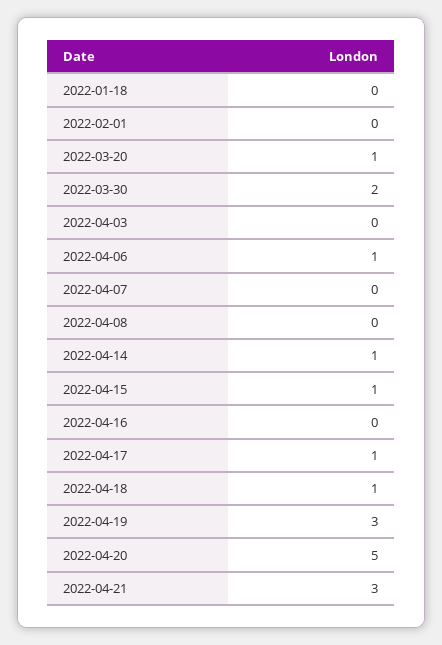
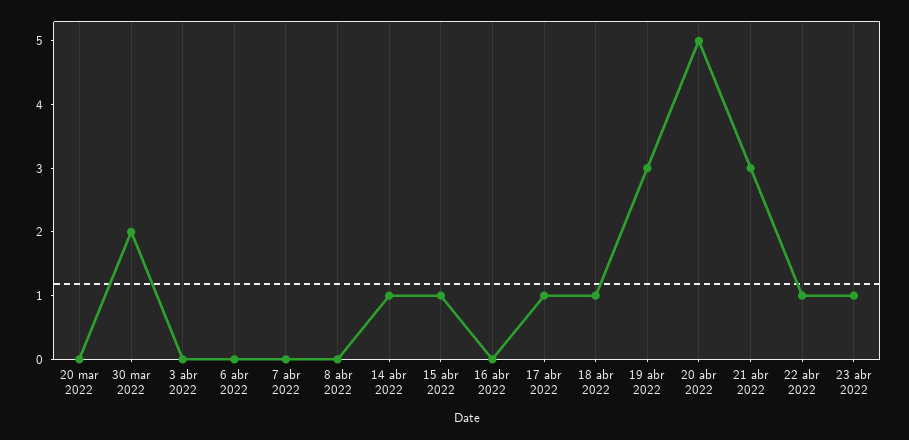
2022-01-18: 0 -> none
2022-02-01: 0 -> none
2022-03-20: 1 -> 0
2022-04-06: 1 -> 0
22 abr 2022: none -> 1
23 abr 2022: none -> 1

